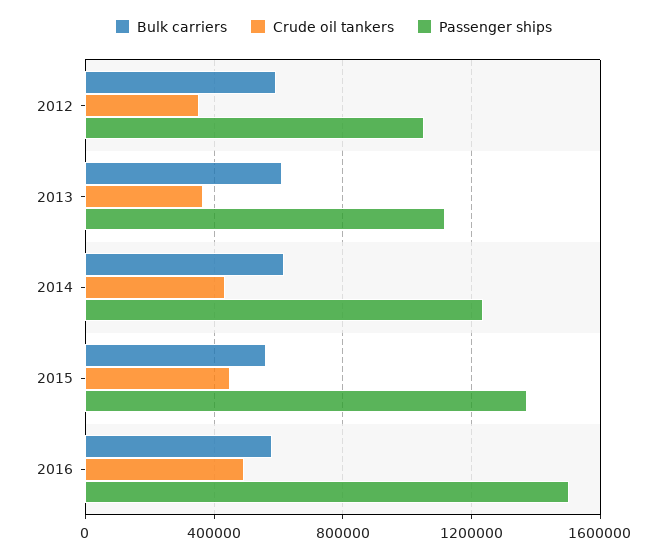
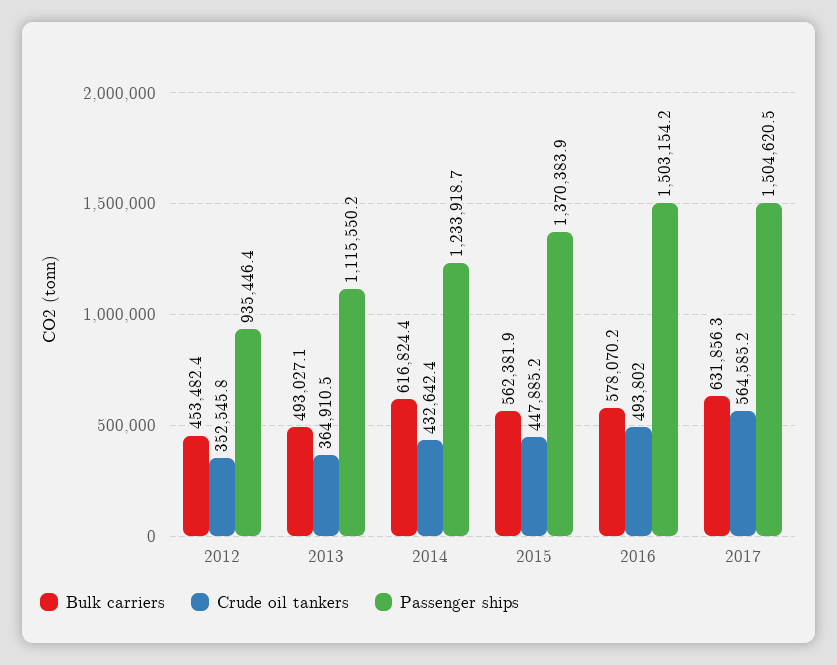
Bulk carriers, 2012: 600000 -> 453482.4
Passenger ships, 2012: 1050000 -> 935446.4
Bulk carriers, 2013: 600000 -> 493027.1
Bulk carriers, 2017: none -> 631856.3
Crude oil tankers, 2017: none -> 564585.2
Passenger ships, 2017: none -> 1504620.5

